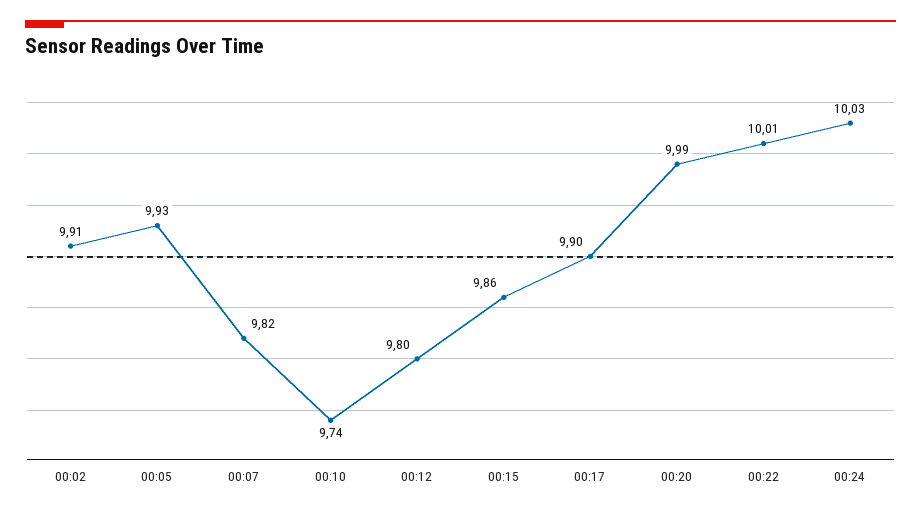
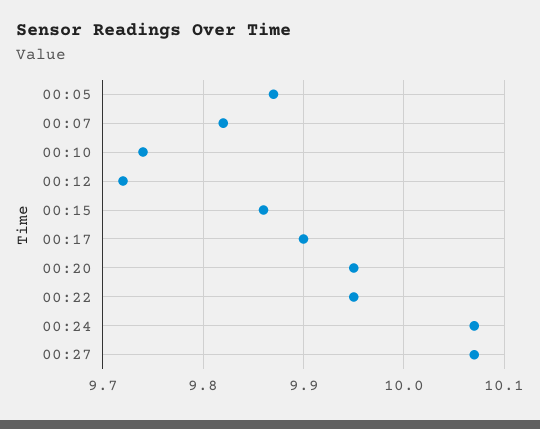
00:02: 9.91 -> none
00:05: 9.93 -> 9.87
00:12: 9.8 -> 9.72
00:20: 9.99 -> 9.95
00:22: 10.01 -> 9.95
00:24: 10.03 -> 10.07
00:27: none -> 10.07

